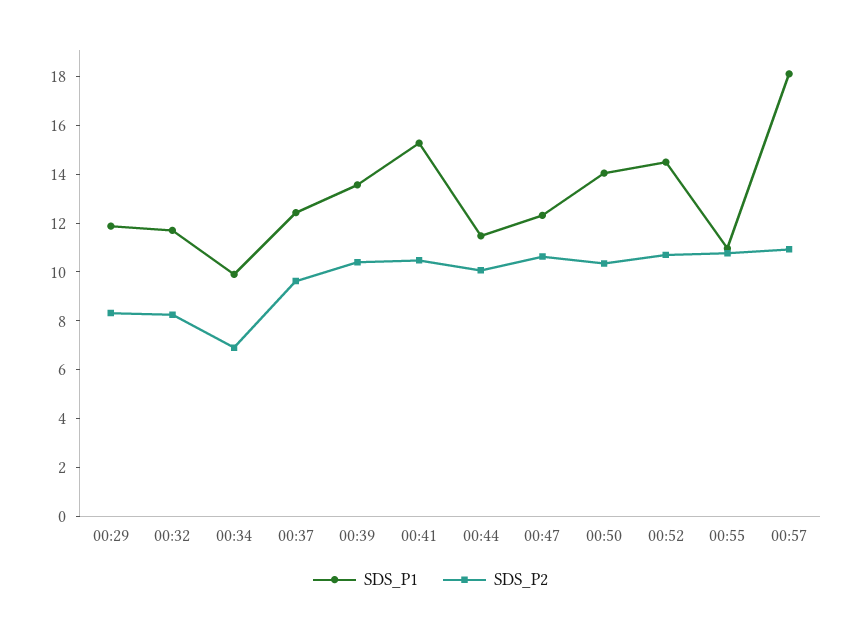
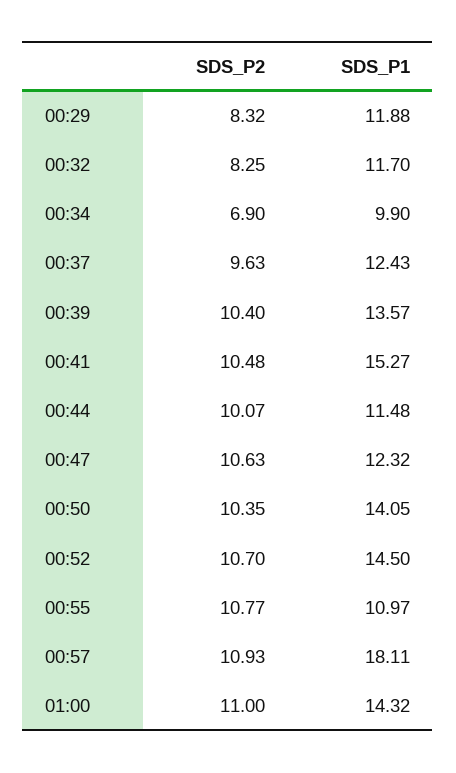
SDS_P2, 01:00: none -> 11
SDS_P1, 01:00: none -> 14.32

